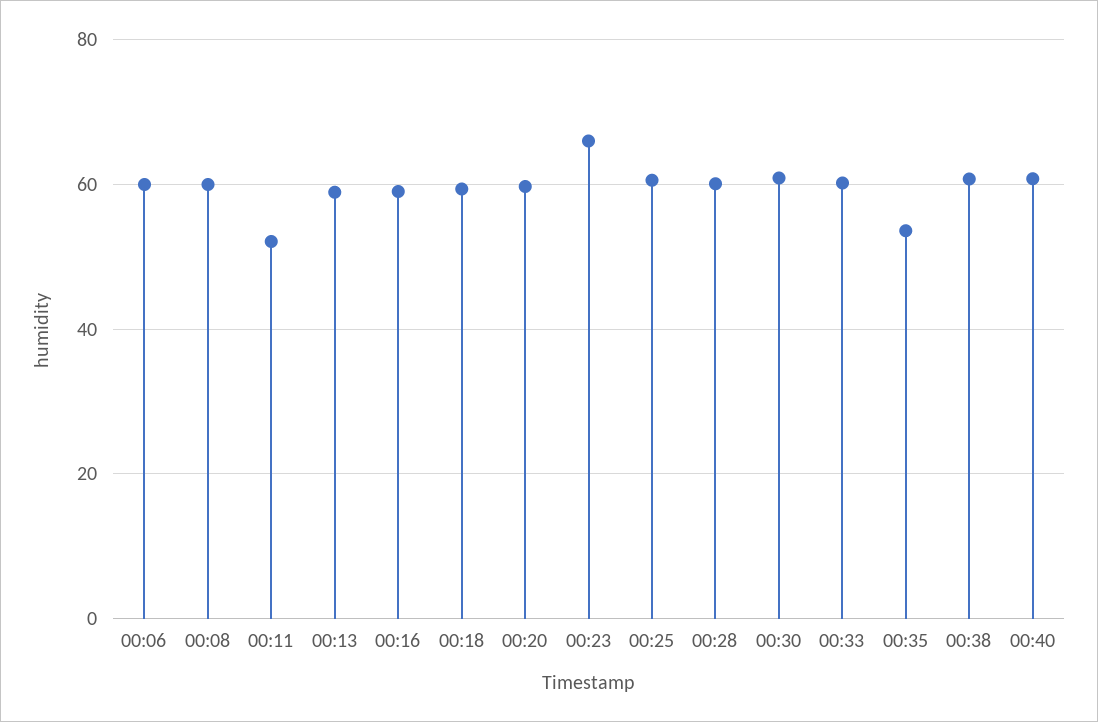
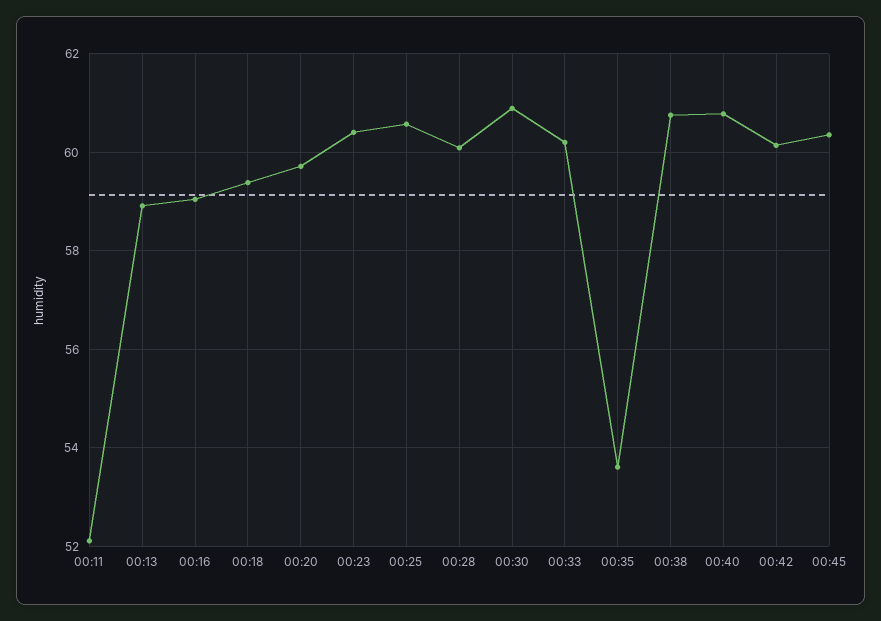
00:06: 60 -> none
00:08: 60 -> none
00:23: 66 -> 60.4
00:42: none -> 60.2
00:45: none -> 60.4

